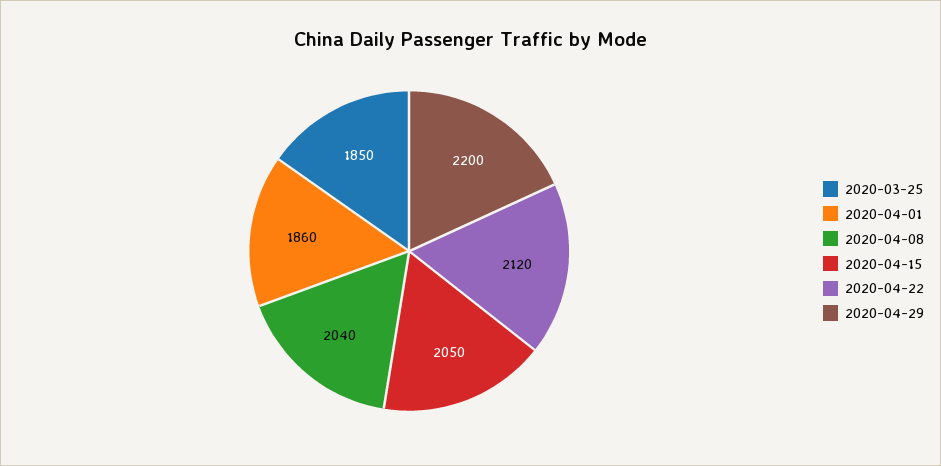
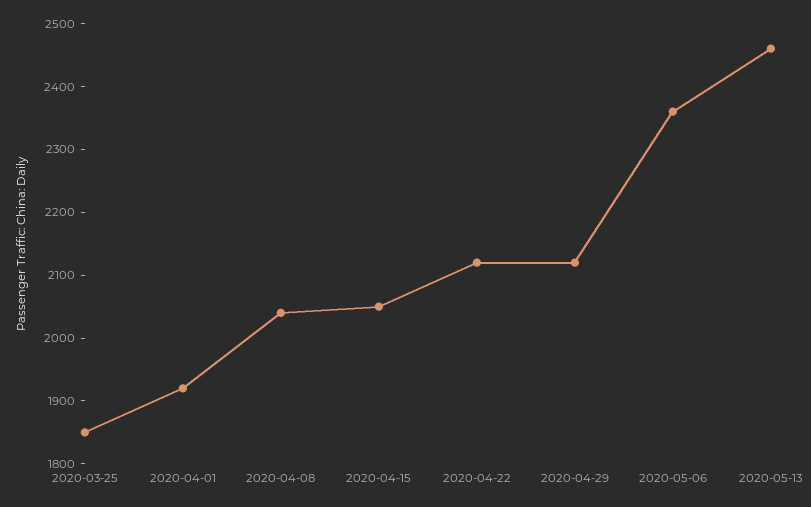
2020-04-01: 1860 -> 1920
2020-04-29: 2200 -> 2120
2020-05-06: none -> 2360
2020-05-13: none -> 2460

